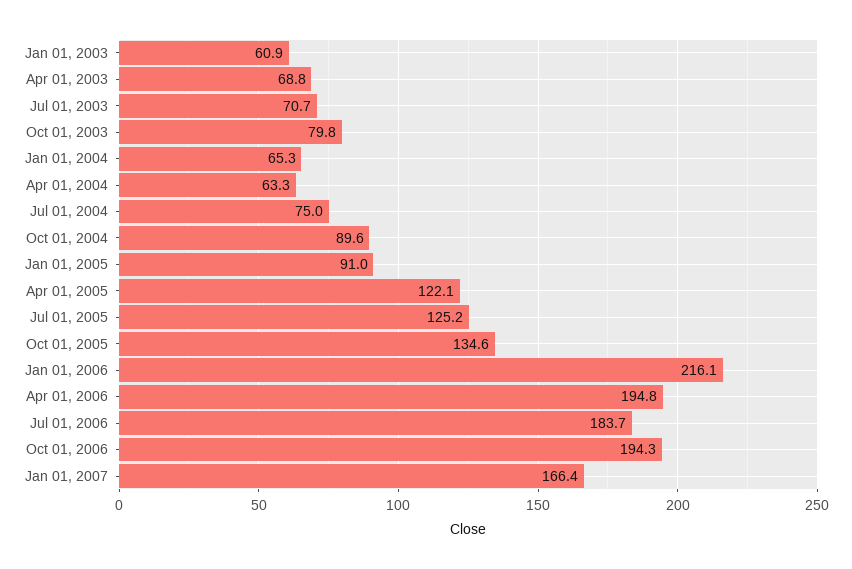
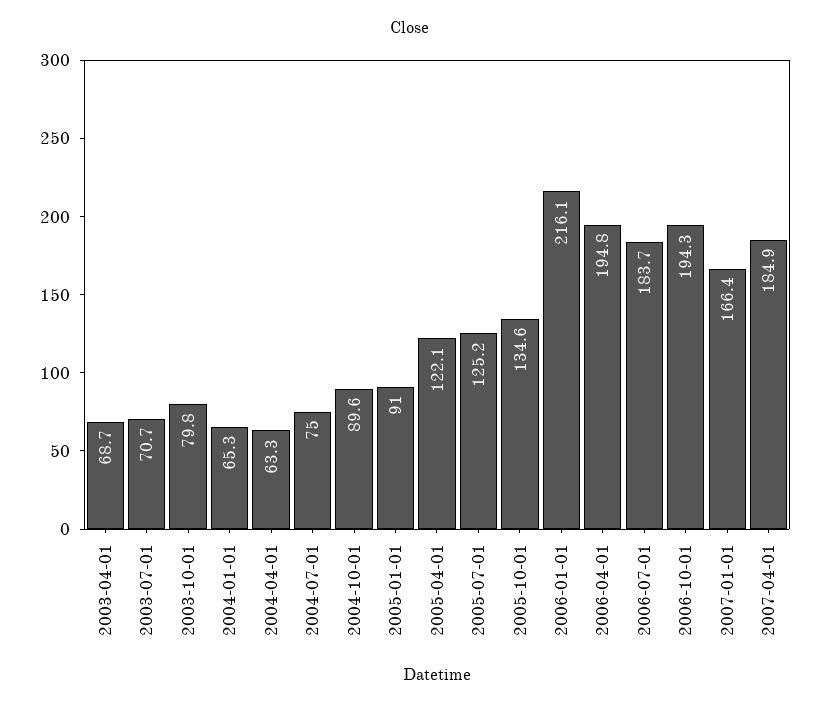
Jan 01, 2003: 60.9 -> none
Apr 01, 2003: 68.8 -> 68.7
2007-04-01: none -> 184.9

